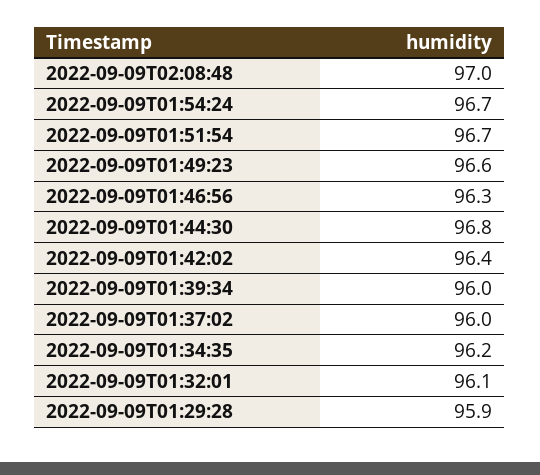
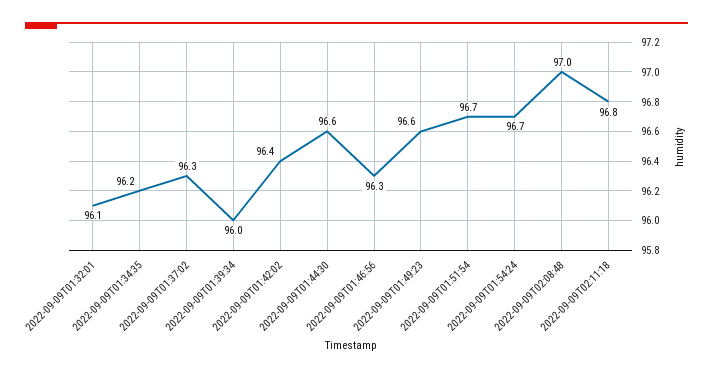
2022-09-09T01:44:30: 96.8 -> 96.6
2022-09-09T01:37:02: 96 -> 96.3
2022-09-09T01:29:28: 95.9 -> none
2022-09-09T02:11:18: none -> 96.8

